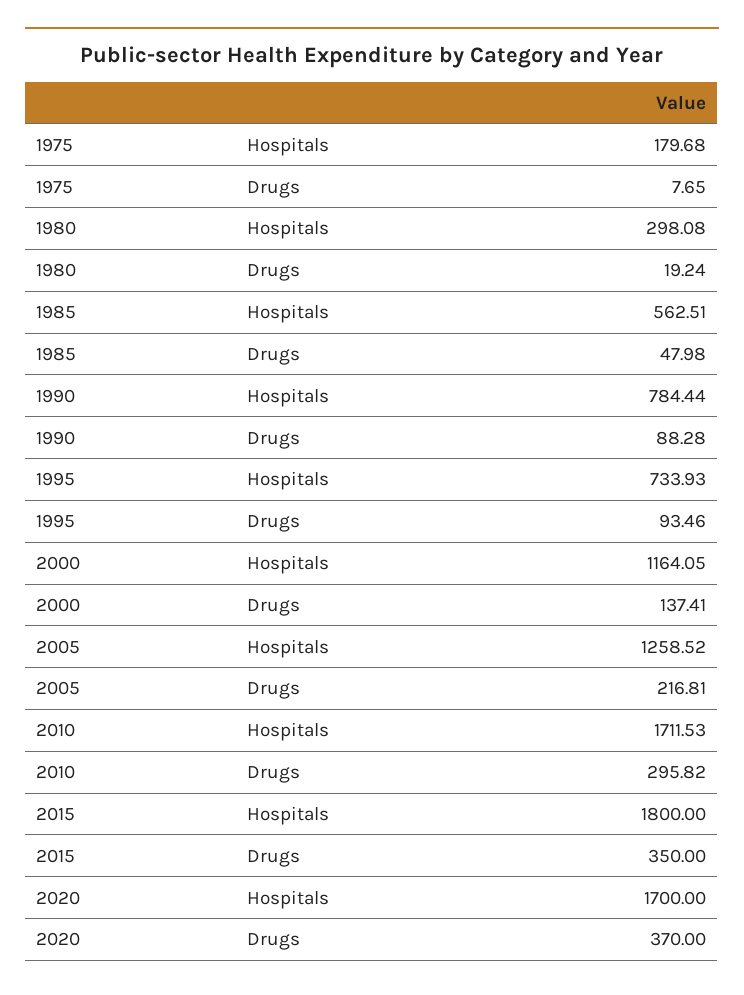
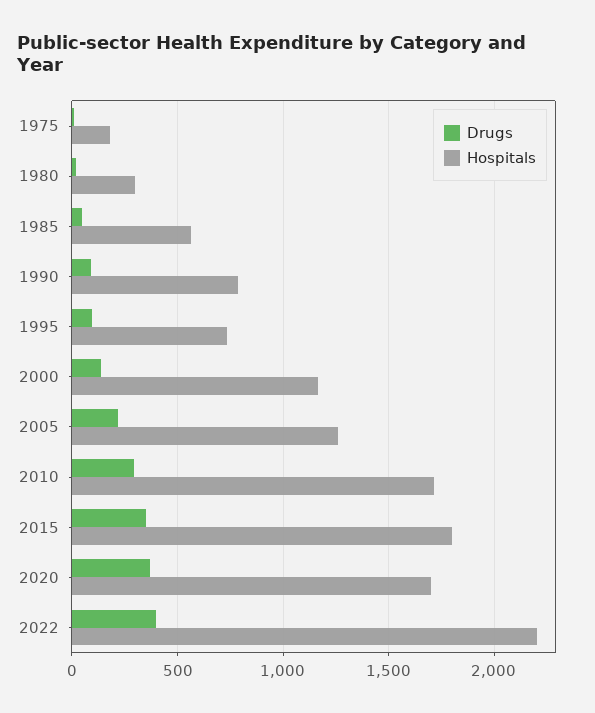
Drugs, 2022: none -> 400
Hospitals, 2022: none -> 2200

